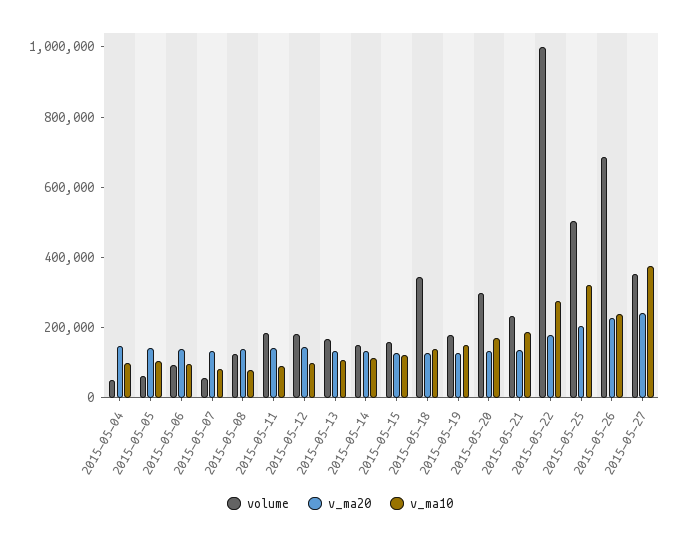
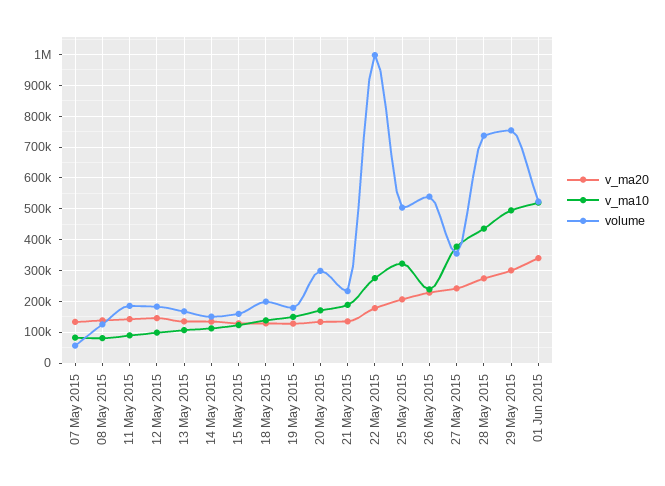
volume, 2015-05-04: 50000 -> none
v_ma20, 2015-05-04: 150000 -> none
v_ma10, 2015-05-04: 100000 -> none
volume, 2015-05-05: 50000 -> none
v_ma20, 2015-05-05: 150000 -> none
v_ma10, 2015-05-05: 100000 -> none
volume, 2015-05-06: 100000 -> none
v_ma20, 2015-05-06: 150000 -> none
v_ma10, 2015-05-06: 100000 -> none
volume, 2015-05-18: 350000 -> 200000
volume, 2015-05-26: 700000 -> 540000
v_ma20, 28 May 2015: none -> 280000
v_ma10, 28 May 2015: none -> 440000
volume, 28 May 2015: none -> 740000
v_ma20, 29 May 2015: none -> 300000
v_ma10, 29 May 2015: none -> 500000
volume, 29 May 2015: none -> 760000
v_ma20, 01 Jun 2015: none -> 340000
v_ma10, 01 Jun 2015: none -> 520000
volume, 01 Jun 2015: none -> 520000

